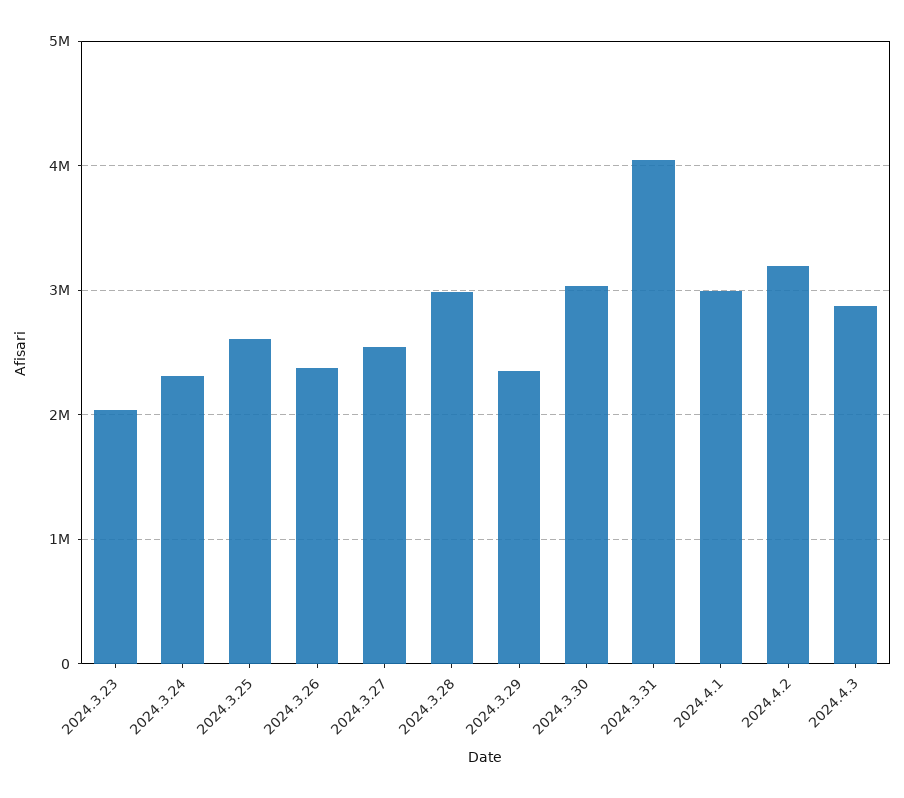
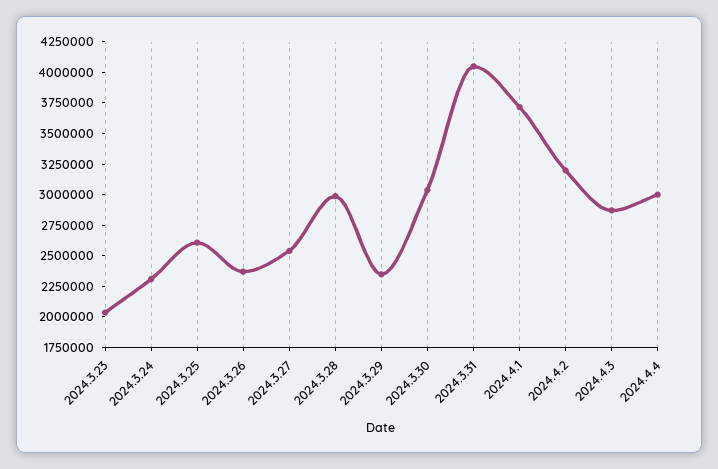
2024.4.1: 3000000 -> 3750000
2024.4.4: none -> 3000000

